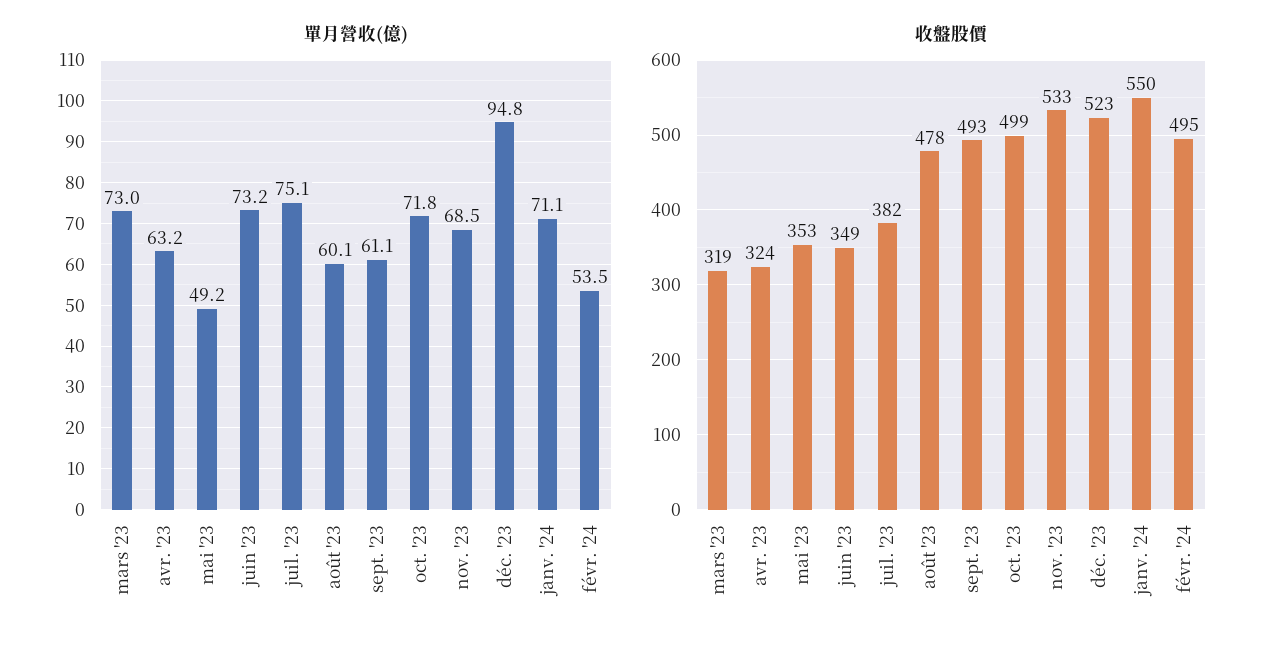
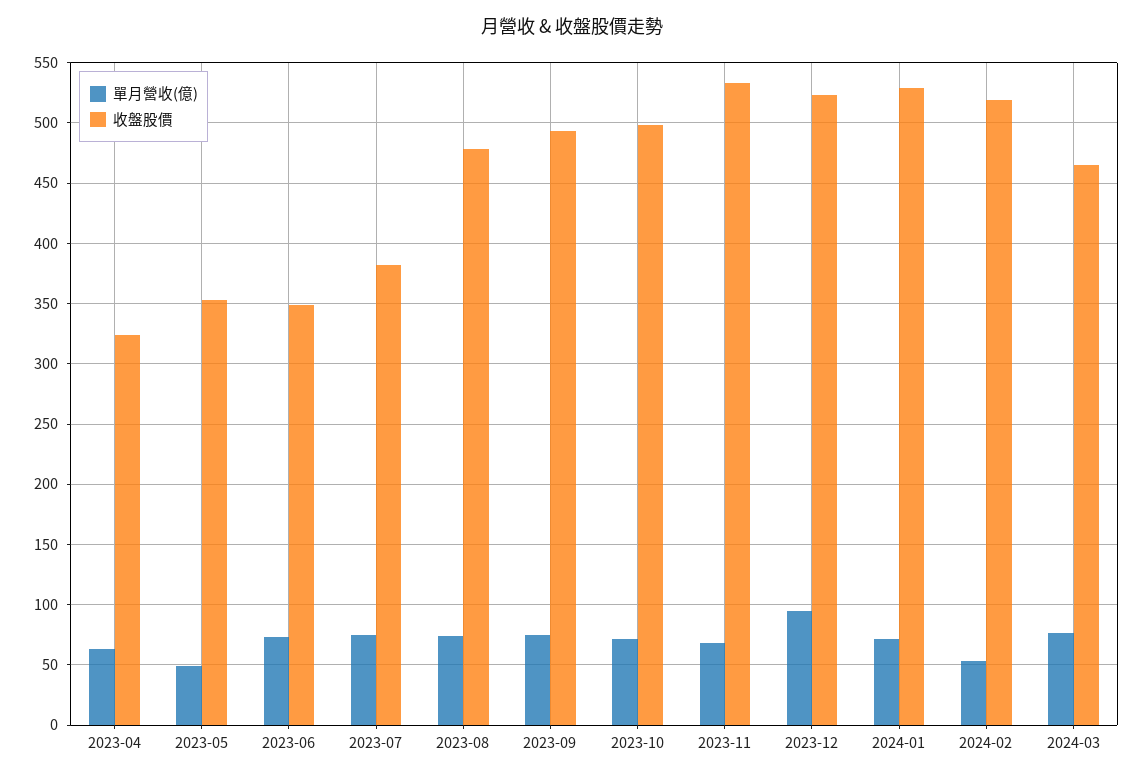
單月營收(億), mars '23: 73 -> none
單月營收(億), août '23: 60.1 -> 75
單月營收(億), sept. '23: 61.1 -> 75
收盤股價, mars '23: 319 -> none
收盤股價, janv. '24: 550 -> 530
收盤股價, févr. '24: 495 -> 520
單月營收(億), 2024-03: none -> 75
收盤股價, 2024-03: none -> 465

